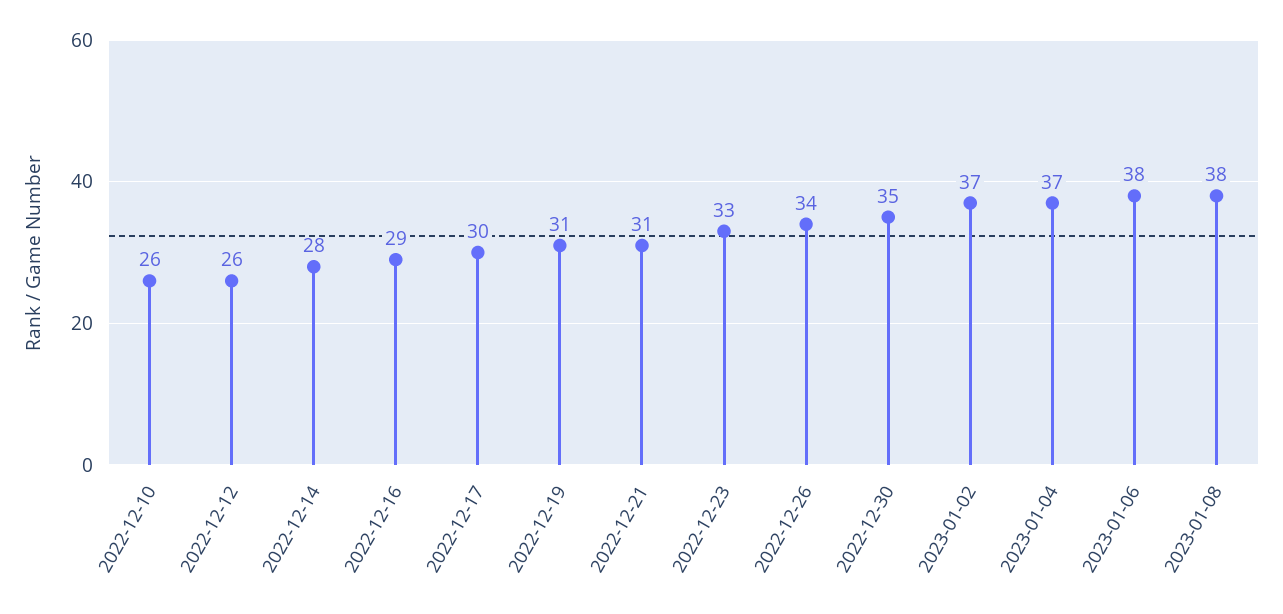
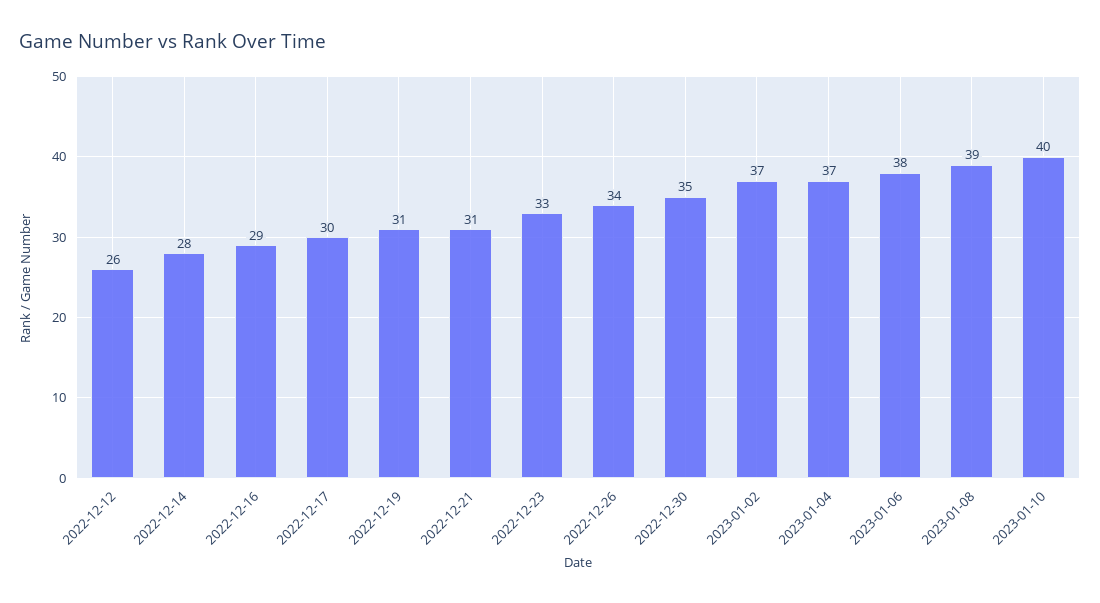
2022-12-10: 26 -> none
2023-01-08: 38 -> 39
2023-01-10: none -> 40

